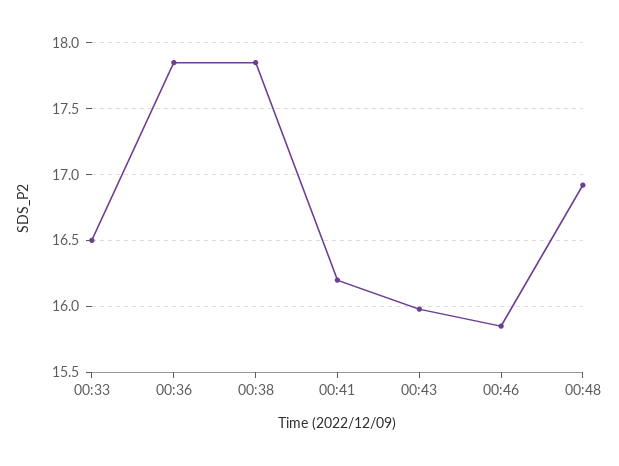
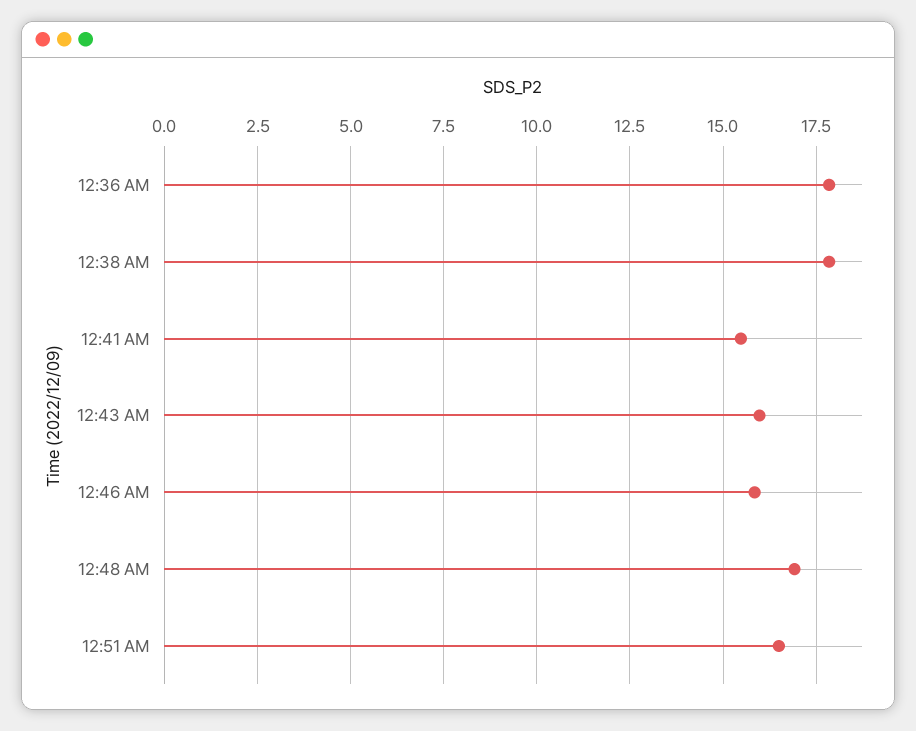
00:33: 16.5 -> none
00:41: 16.2 -> 15.5
12:51 AM: none -> 16.5

